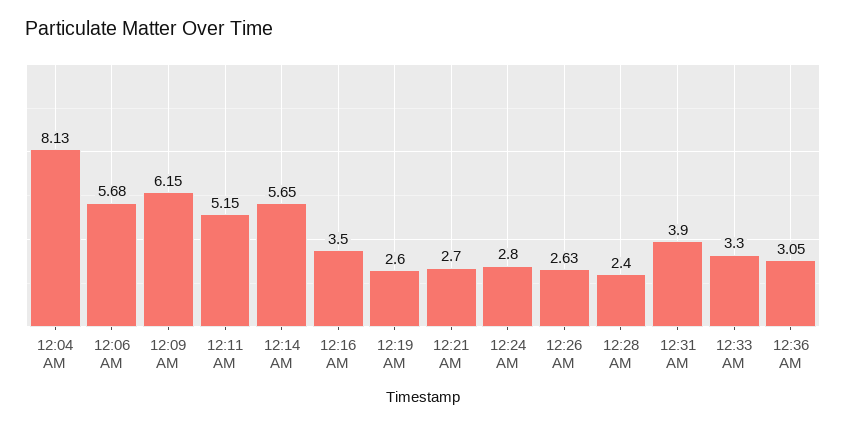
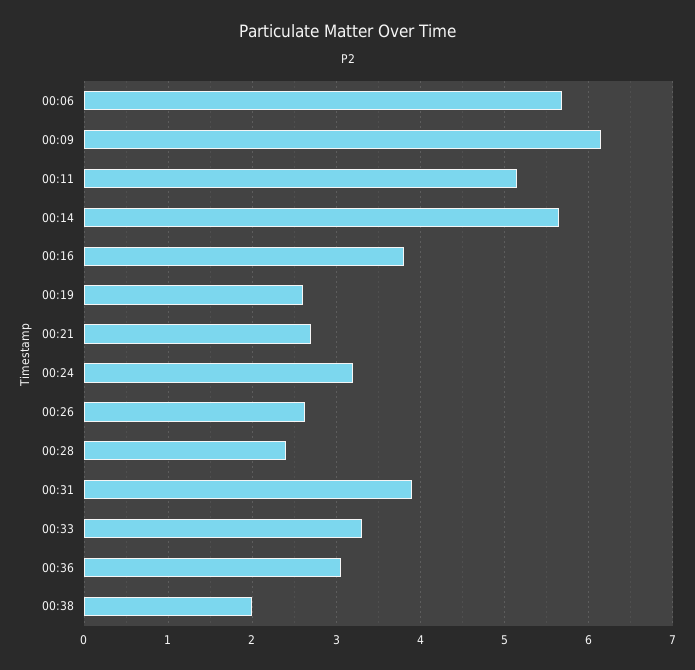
12:04 AM: 8.13 -> none
12:16 AM: 3.5 -> 3.8
12:24 AM: 2.8 -> 3.2
00:38: none -> 2

